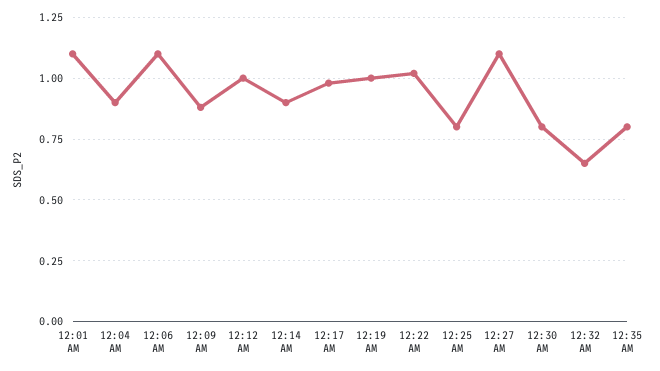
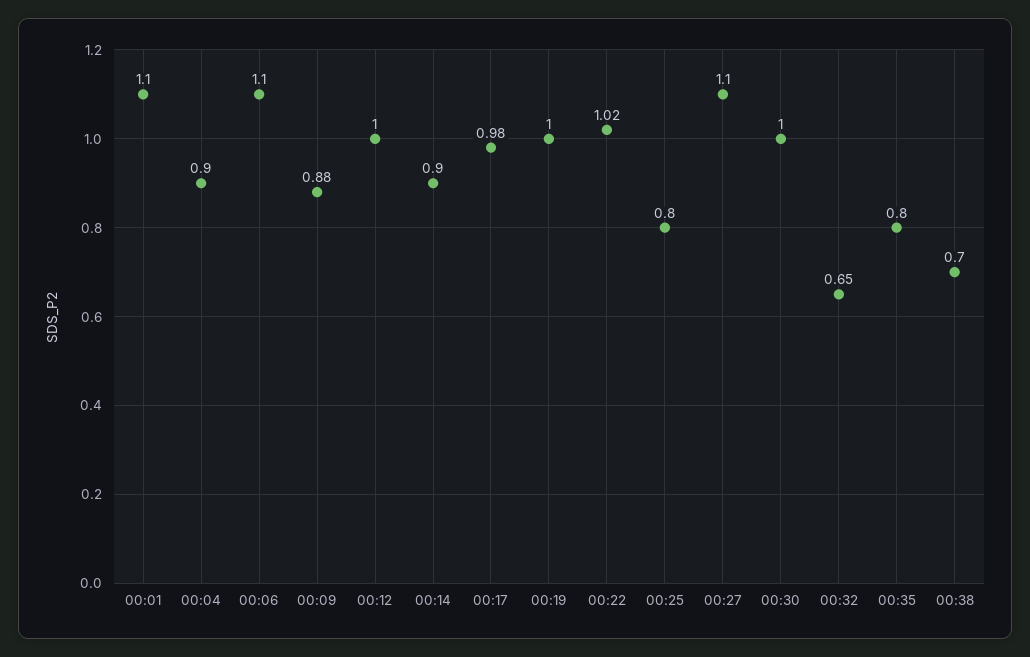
12:30 AM: 0.8 -> 1
00:38: none -> 0.7

